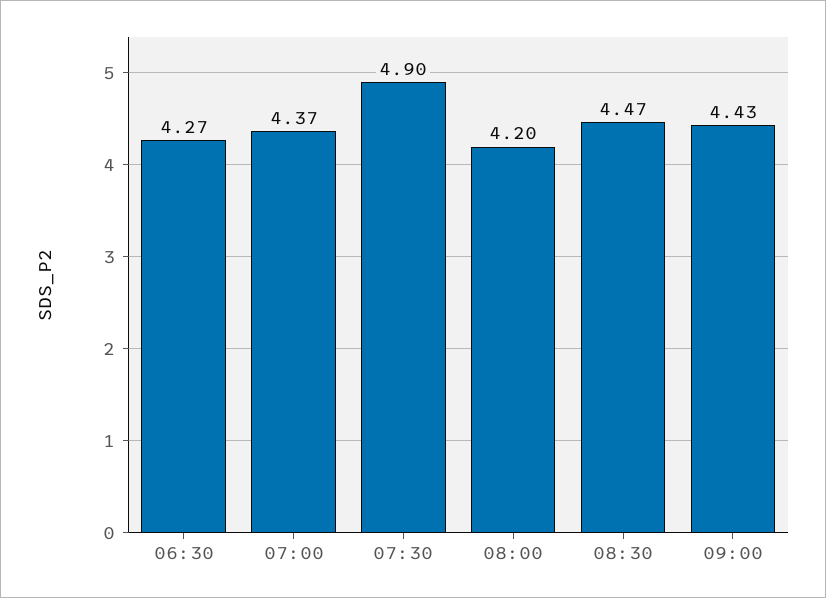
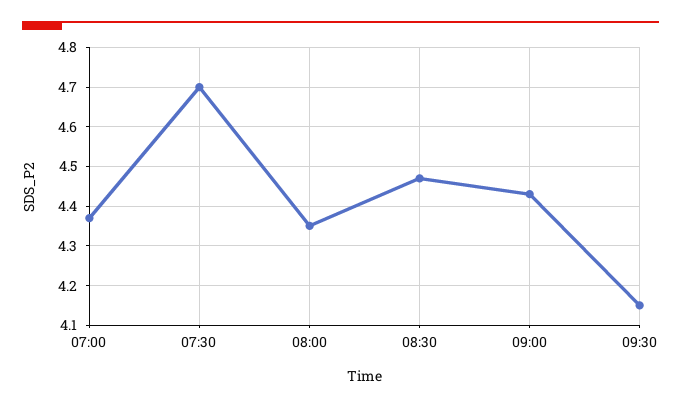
06:30: 4.27 -> none
07:30: 4.9 -> 4.7
08:00: 4.2 -> 4.35
09:30: none -> 4.15

